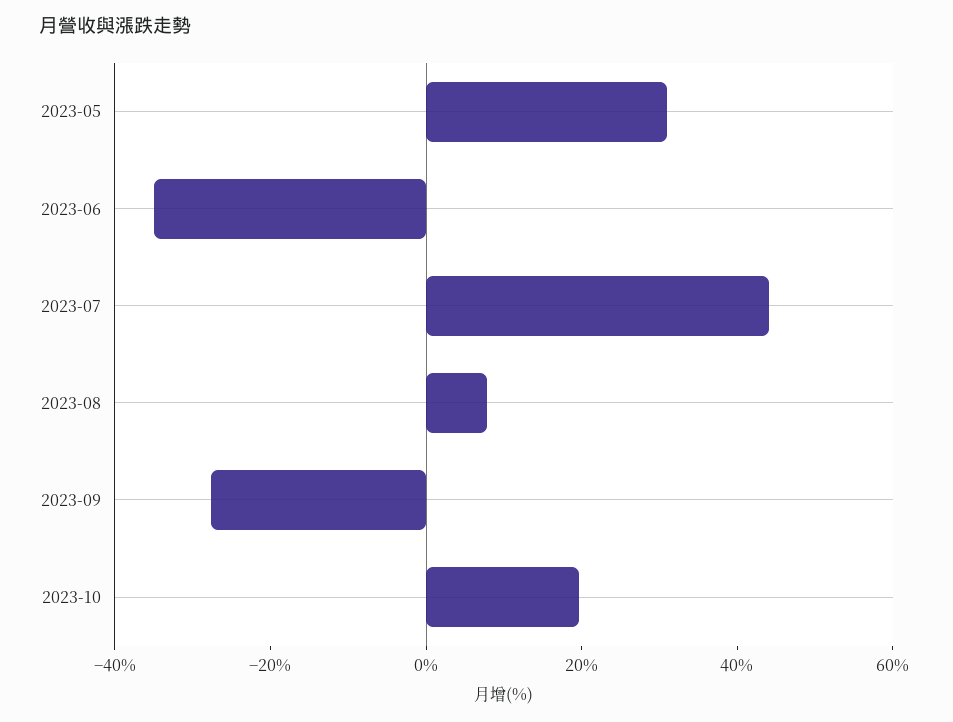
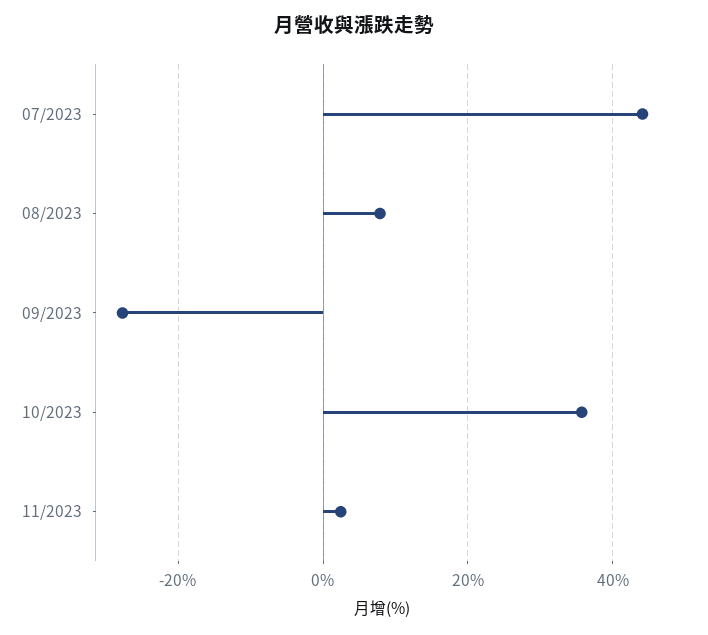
2023-05: 30 -> none
2023-06: -35 -> none
2023-10: 20 -> 36
11/2023: none -> 2

